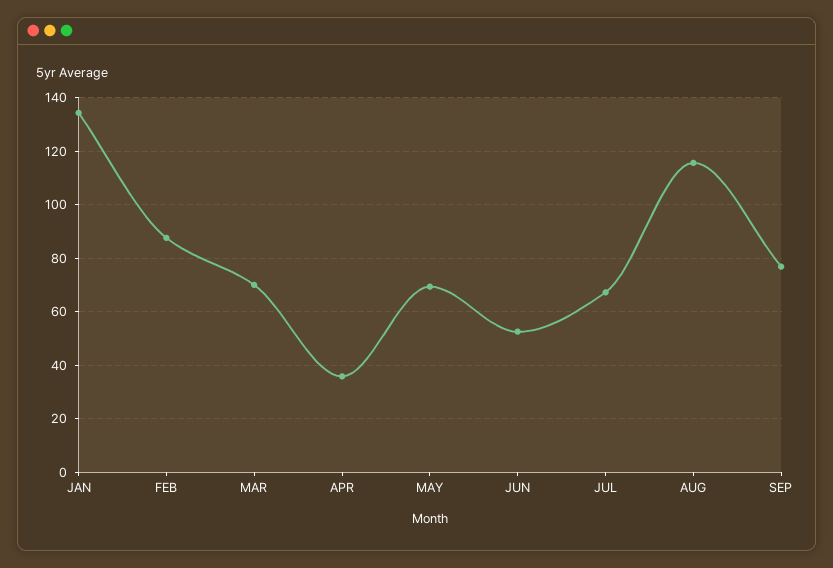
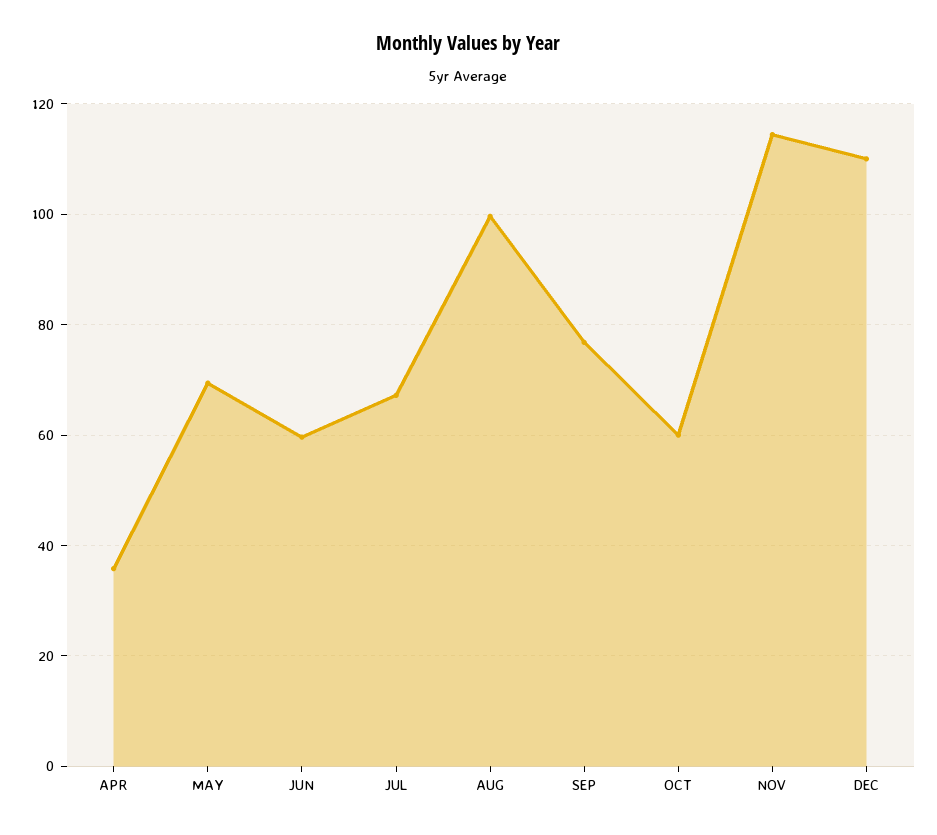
JAN: 135 -> none
FEB: 87.5 -> none
MAR: 70 -> none
JUN: 52.5 -> 60
AUG: 115 -> 100
OCT: none -> 60
NOV: none -> 114
DEC: none -> 110

